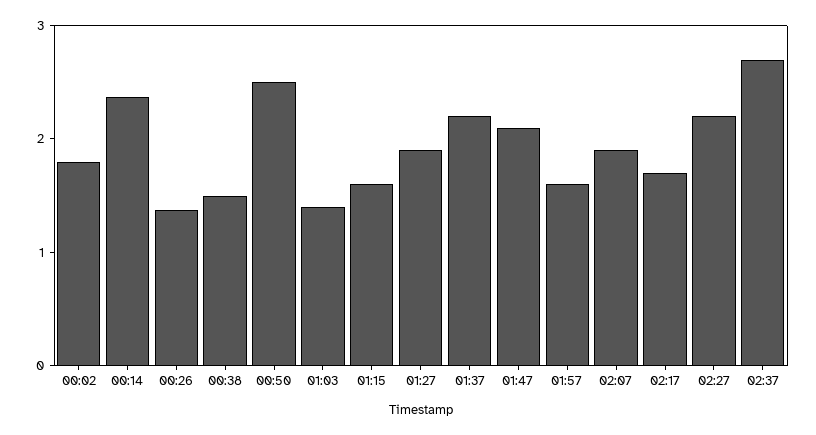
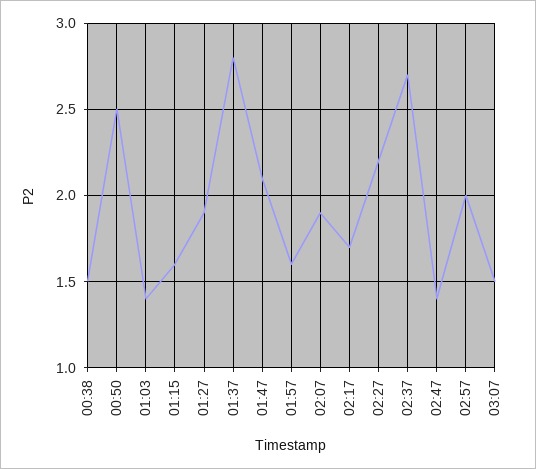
00:02: 1.8 -> none
00:14: 2.4 -> none
00:26: 1.4 -> none
01:37: 2.2 -> 2.8
02:47: none -> 1.4
02:57: none -> 2
03:07: none -> 1.5

